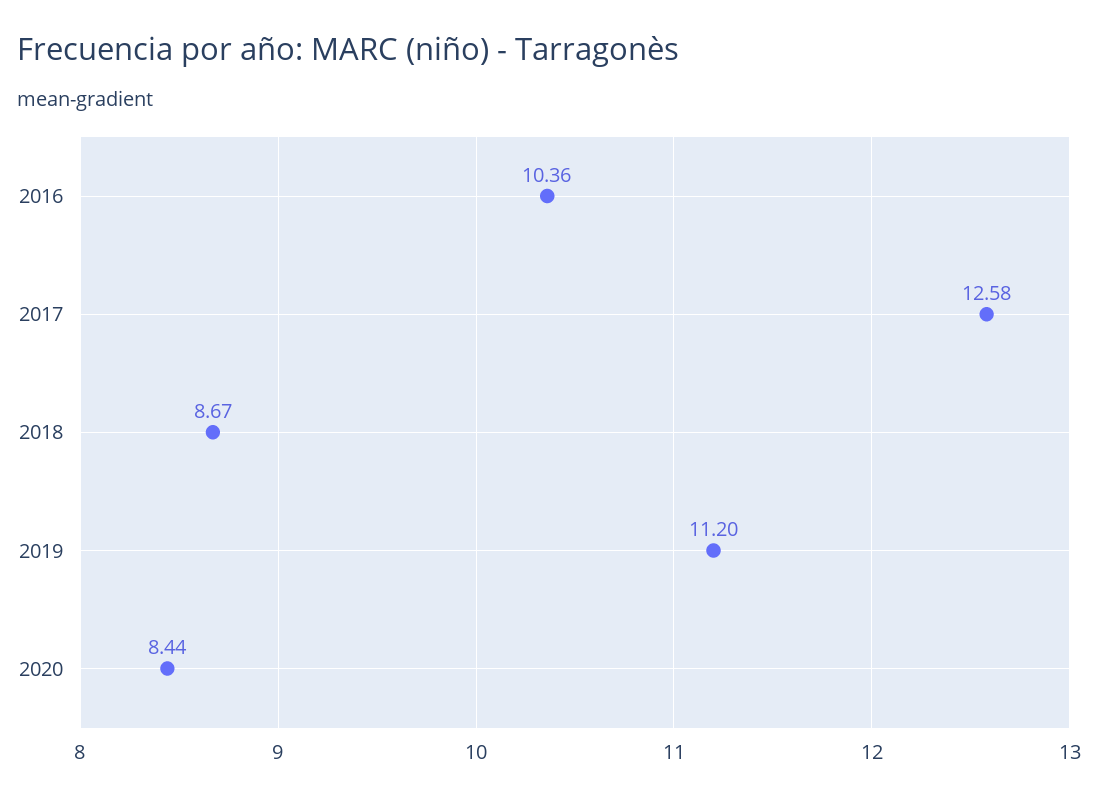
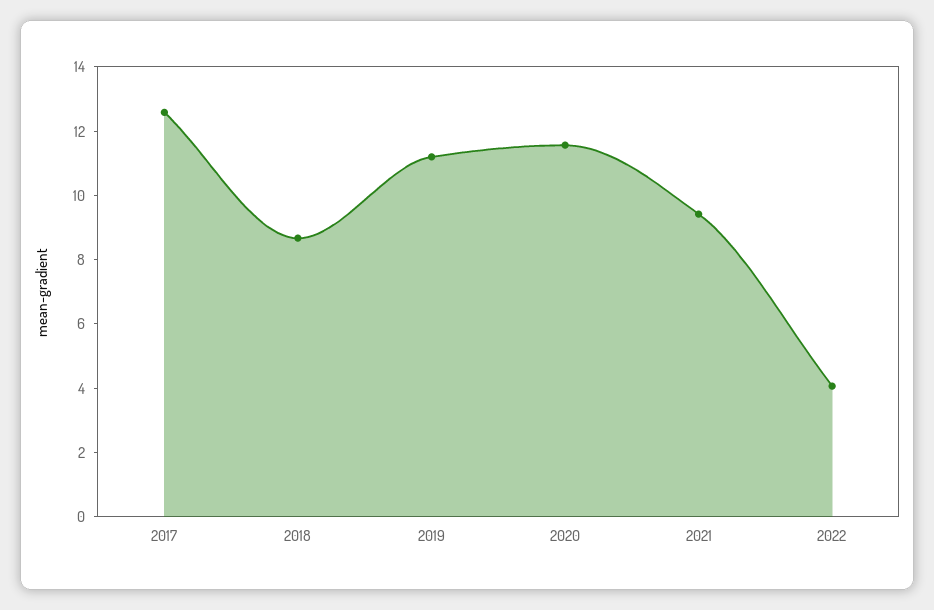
2016: 10.36 -> none
2020: 8.44 -> 11.5
2021: none -> 9.5
2022: none -> 4

